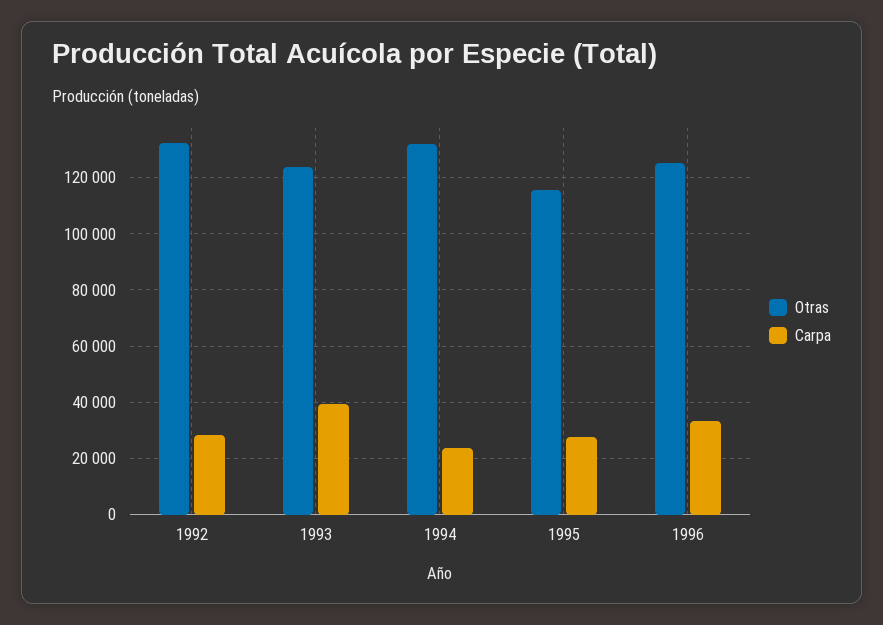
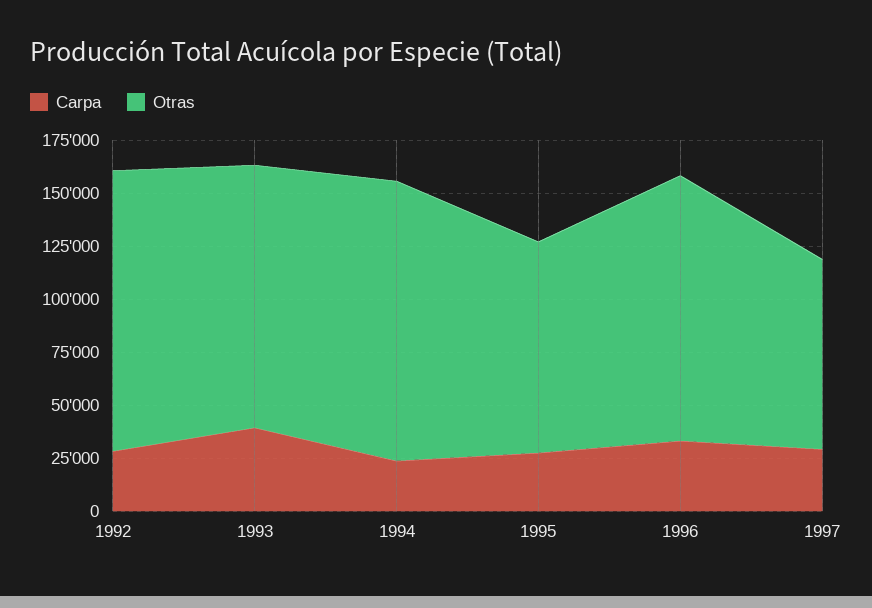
Otras, 1995: 115000 -> 100000
Carpa, 1997: none -> 30000
Otras, 1997: none -> 90000

